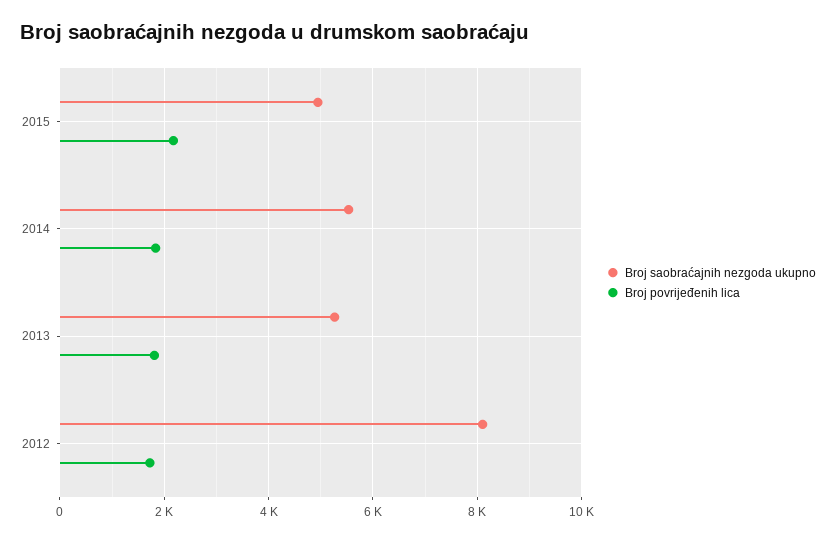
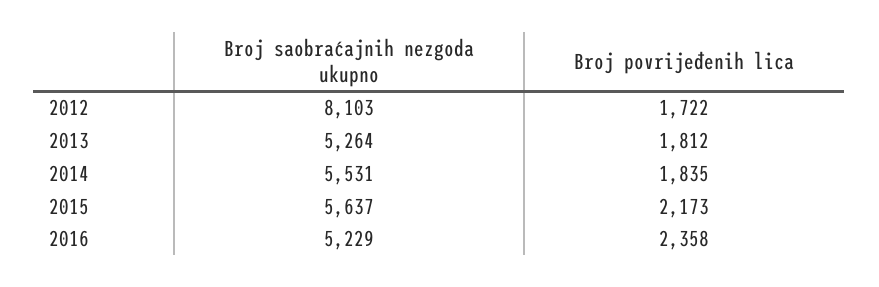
Broj saobraćajnih nezgoda ukupno, 2015: 5000 -> 5637
Broj saobraćajnih nezgoda ukupno, 2016: none -> 5229
Broj povrijeđenih lica, 2016: none -> 2358

